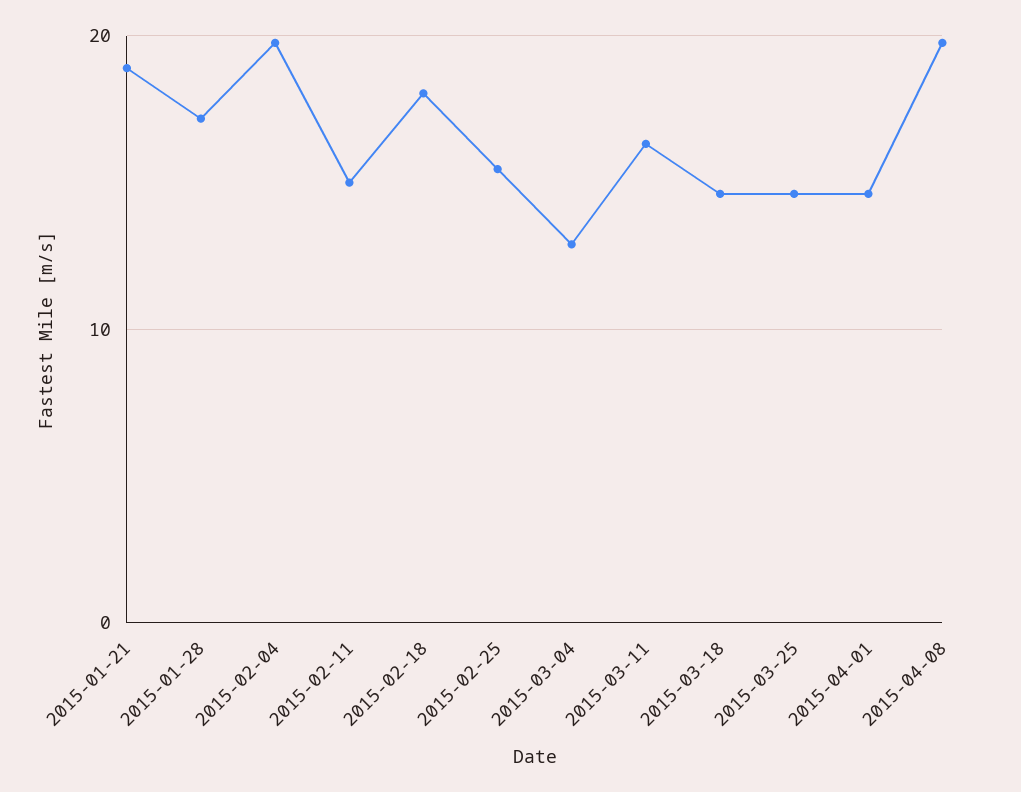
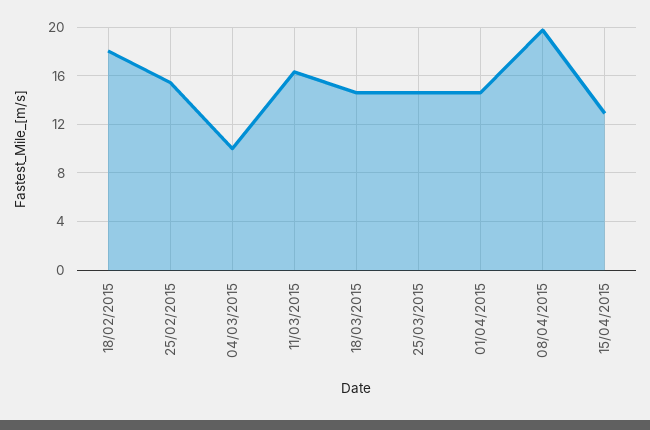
2015-01-21: 19 -> none
2015-01-28: 17 -> none
2015-02-04: 20 -> none
2015-02-11: 15 -> none
2015-03-04: 13 -> 10
15/04/2015: none -> 13

